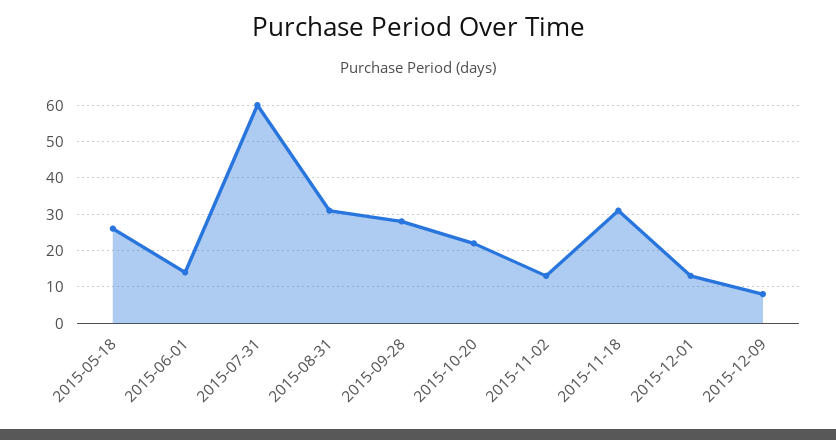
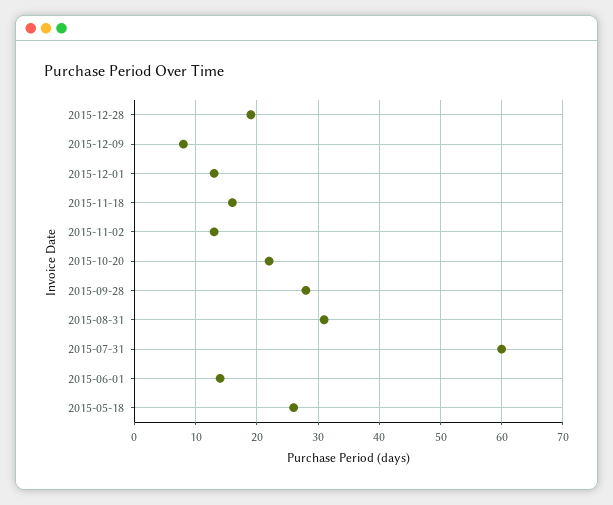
2015-11-18: 30 -> 16
2015-12-28: none -> 19

